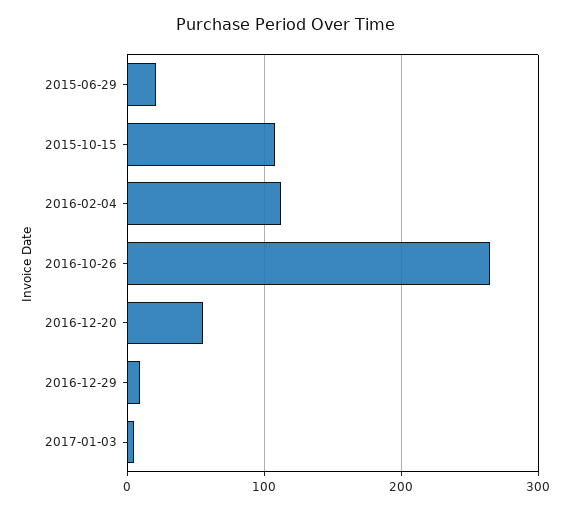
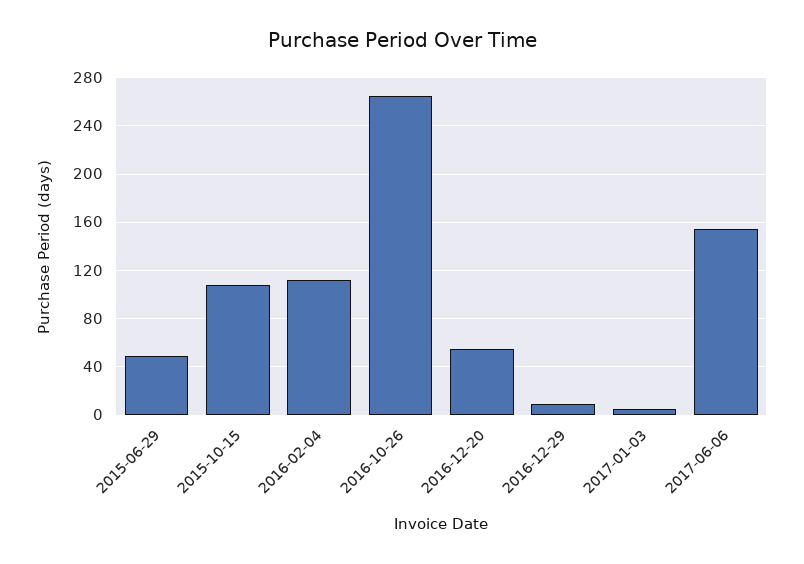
2015-06-29: 20 -> 50
2017-06-06: none -> 155

